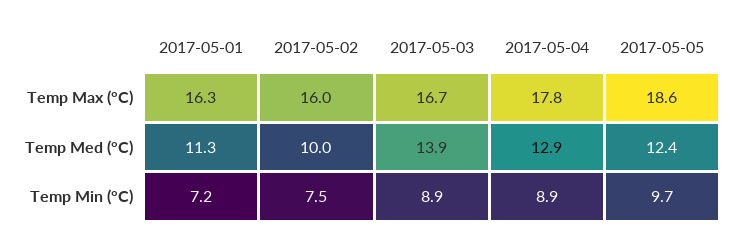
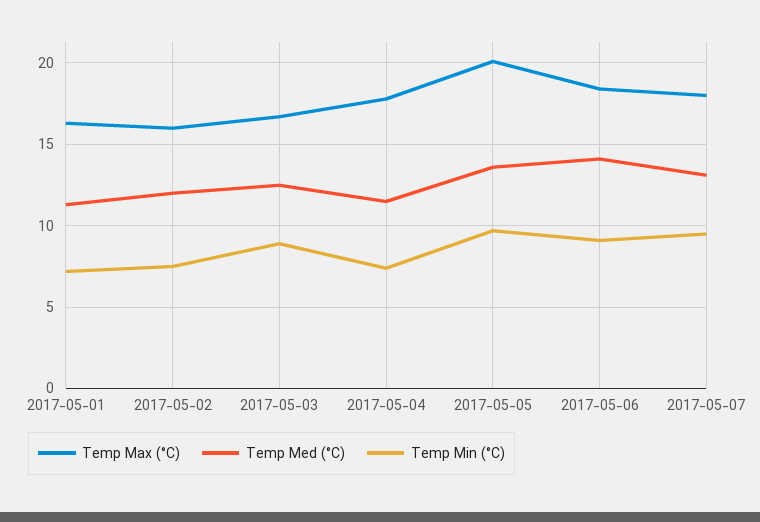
Temp Max (°C), 2017-05-05: 18.6 -> 20
Temp Med (°C), 2017-05-02: 10 -> 12
Temp Med (°C), 2017-05-03: 13.9 -> 12.5
Temp Med (°C), 2017-05-04: 12.9 -> 11.5
Temp Med (°C), 2017-05-05: 12.4 -> 13.5
Temp Min (°C), 2017-05-04: 8.9 -> 7.5
Temp Max (°C), 2017-05-06: none -> 18.5
Temp Med (°C), 2017-05-06: none -> 14
Temp Min (°C), 2017-05-06: none -> 9
Temp Max (°C), 2017-05-07: none -> 18
Temp Med (°C), 2017-05-07: none -> 13
Temp Min (°C), 2017-05-07: none -> 9.5

